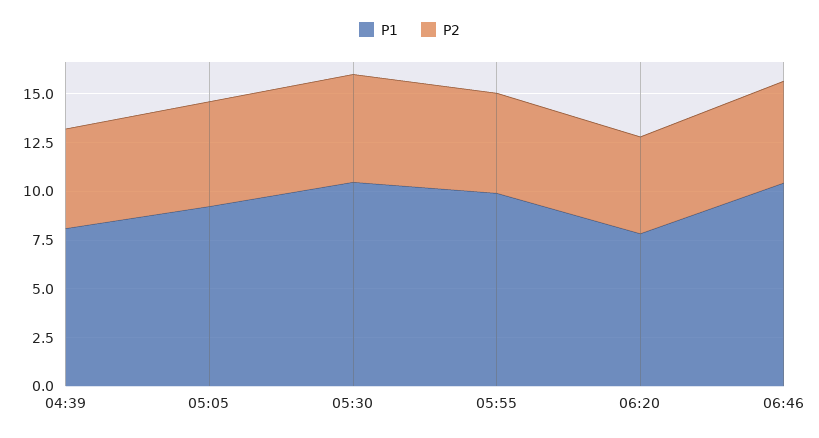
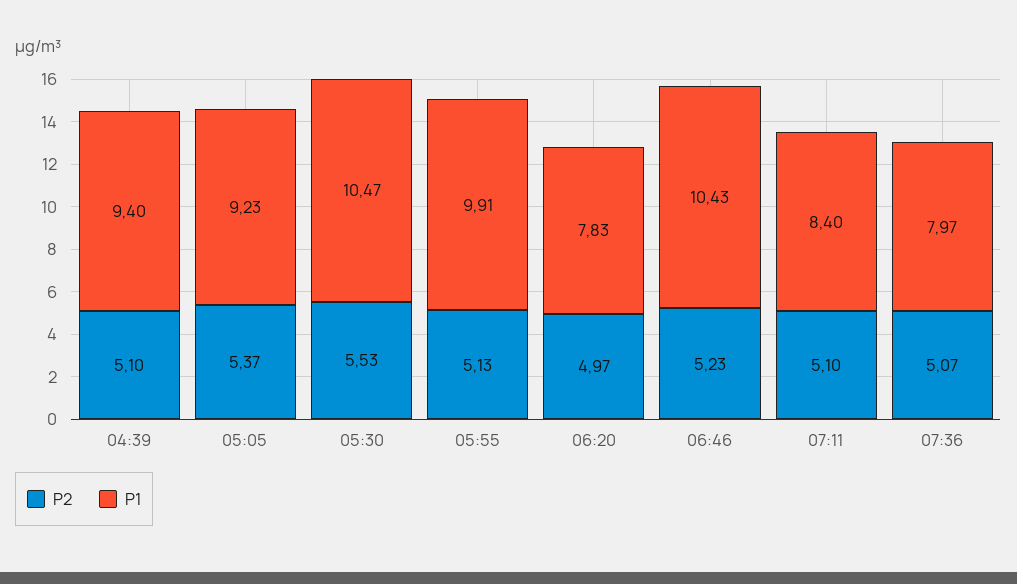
P1, 04:39: 8 -> 9.4
P2, 07:11: none -> 5.1
P1, 07:11: none -> 8.4
P2, 07:36: none -> 5.07
P1, 07:36: none -> 7.97

